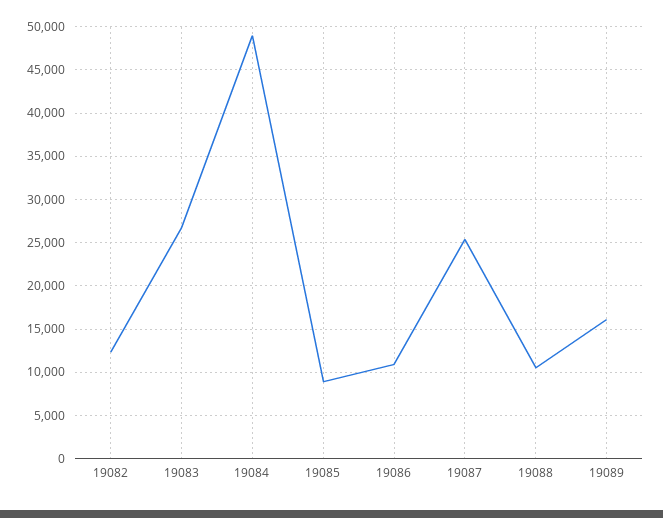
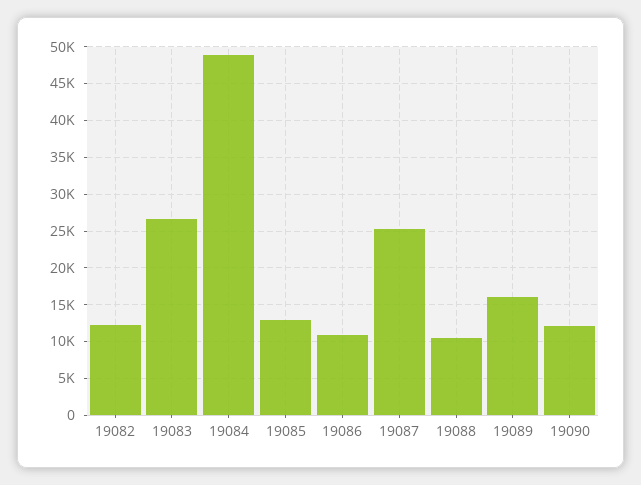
19085: 9000 -> 13000
19090: none -> 12000

